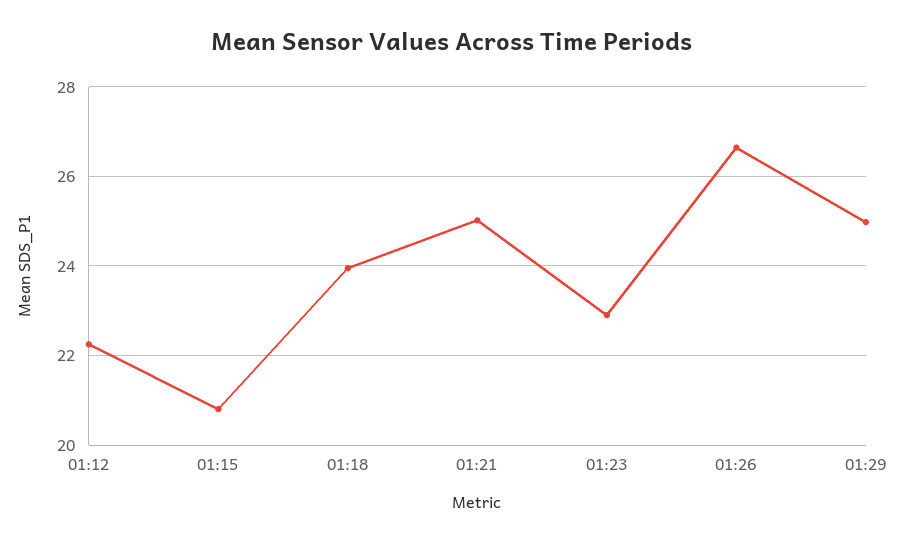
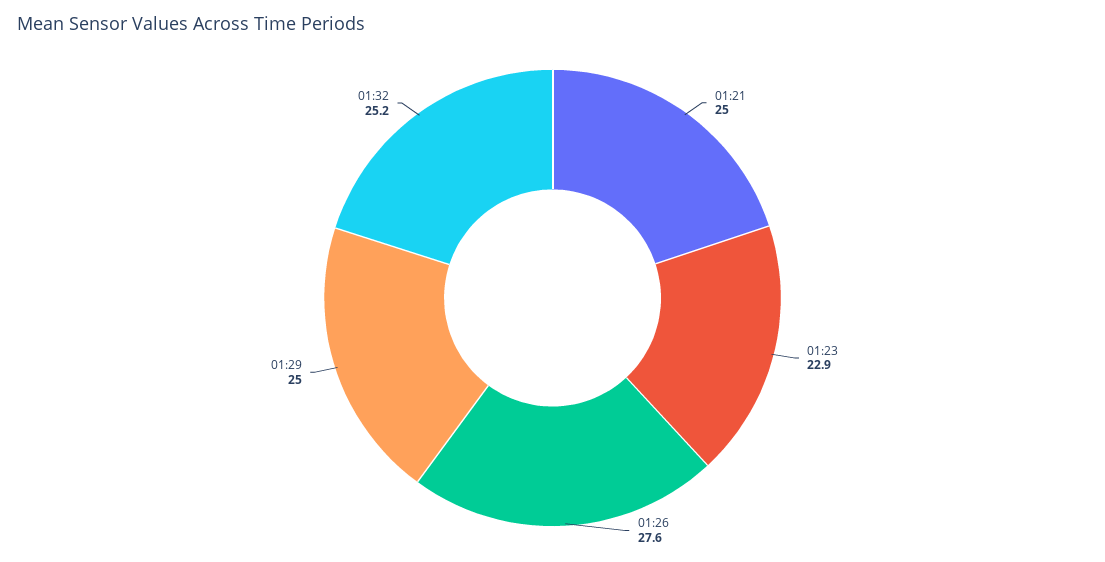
01:12: 22.2 -> none
01:15: 20.8 -> none
01:18: 24 -> none
01:26: 26.6 -> 27.6
01:32: none -> 25.2

